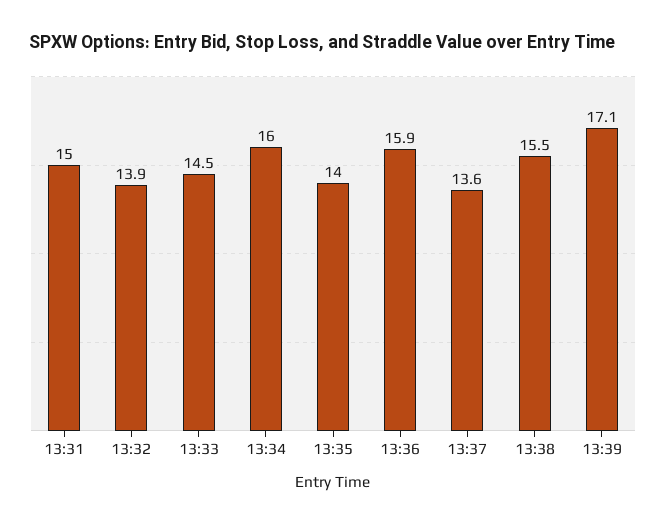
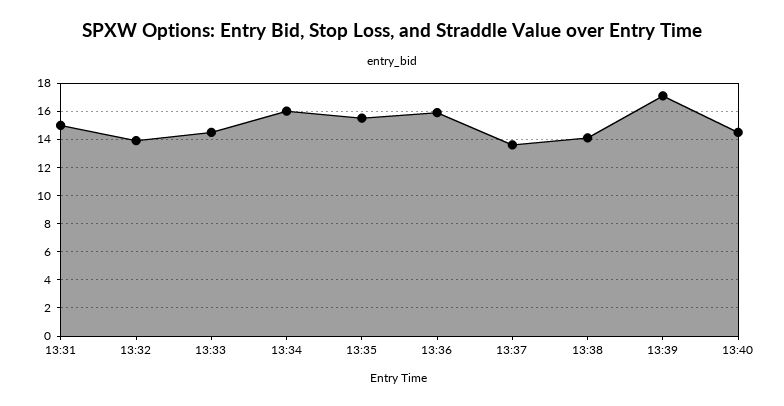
13:35: 14 -> 15.5
13:38: 15.5 -> 14
13:40: none -> 14.5

